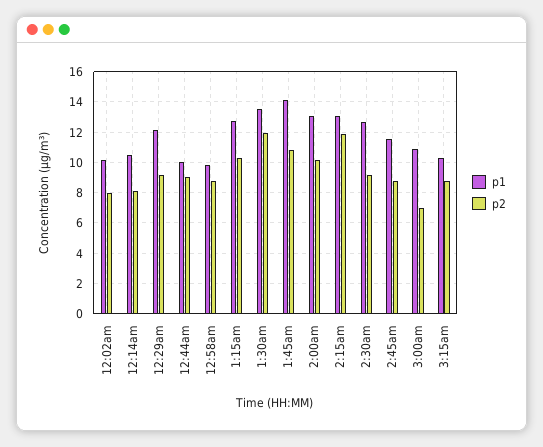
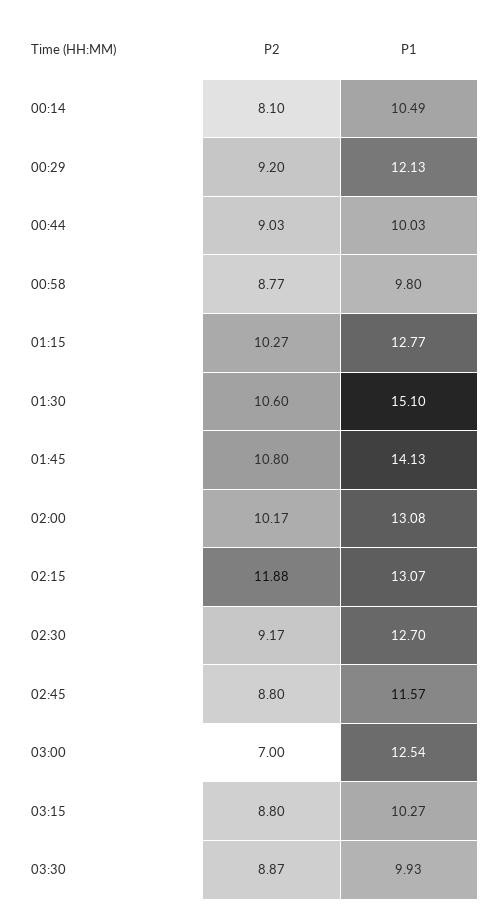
p1, 12:02am: 10 -> none
p2, 12:02am: 8 -> none
p1, 1:30am: 13.5 -> 15.1
p2, 1:30am: 12 -> 10.6
p1, 3:00am: 11 -> 12.54
p2, 03:30: none -> 8.87
p1, 03:30: none -> 9.93

